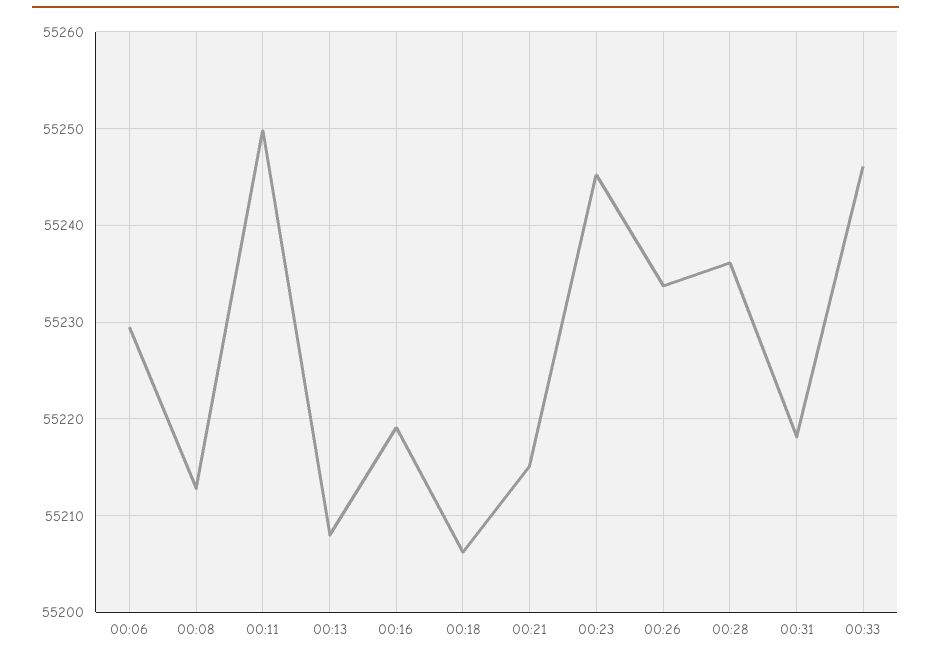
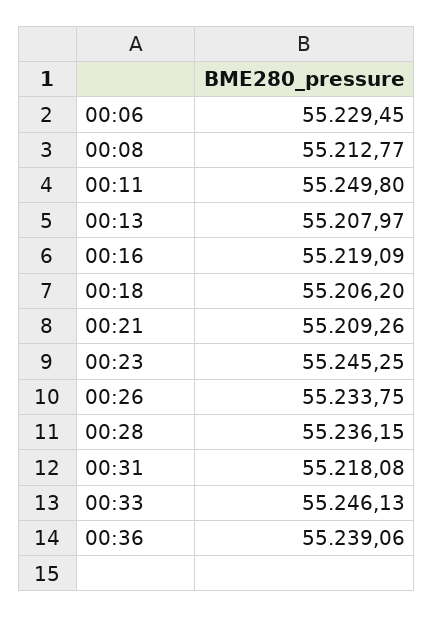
00:21: 55215 -> 55209.26
00:36: none -> 55239.06

